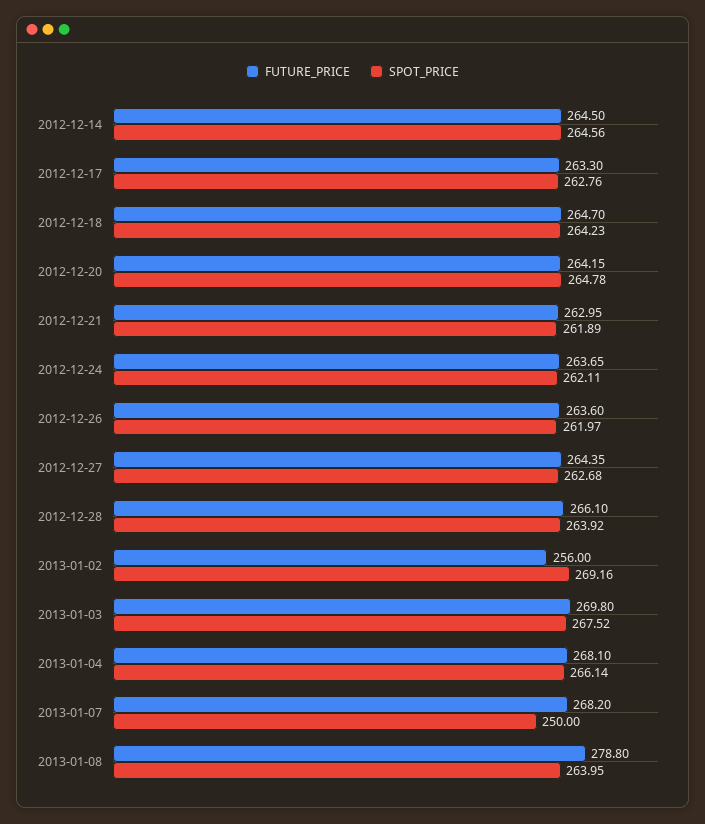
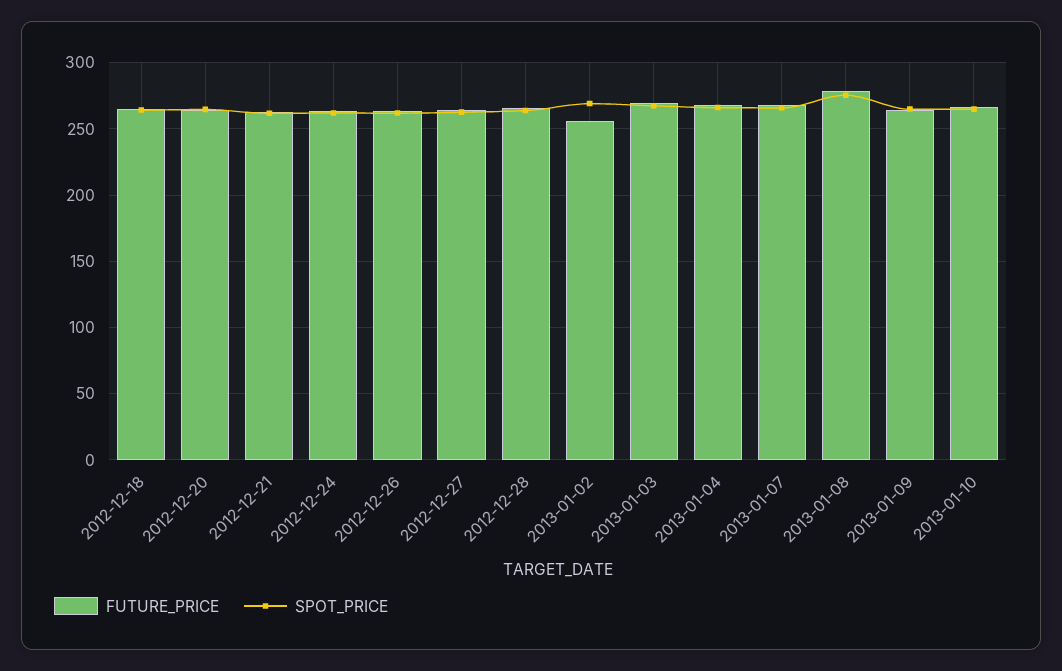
FUTURE_PRICE, 2012-12-14: 264.5 -> none
SPOT_PRICE, 2012-12-14: 264.56 -> none
FUTURE_PRICE, 2012-12-17: 263.3 -> none
SPOT_PRICE, 2012-12-17: 262.76 -> none
SPOT_PRICE, 2013-01-07: 250 -> 265
SPOT_PRICE, 2013-01-08: 263.95 -> 275
FUTURE_PRICE, 2013-01-09: none -> 265
SPOT_PRICE, 2013-01-09: none -> 265
FUTURE_PRICE, 2013-01-10: none -> 265
SPOT_PRICE, 2013-01-10: none -> 265

